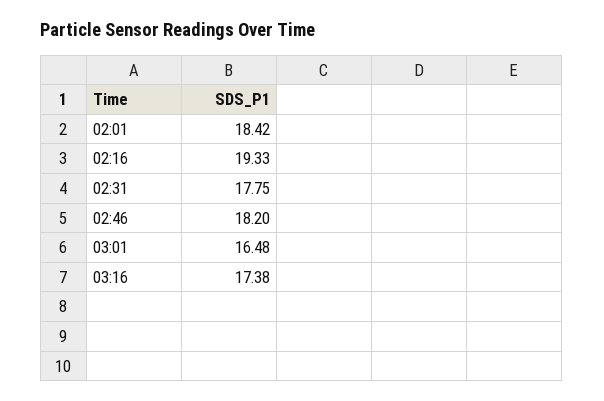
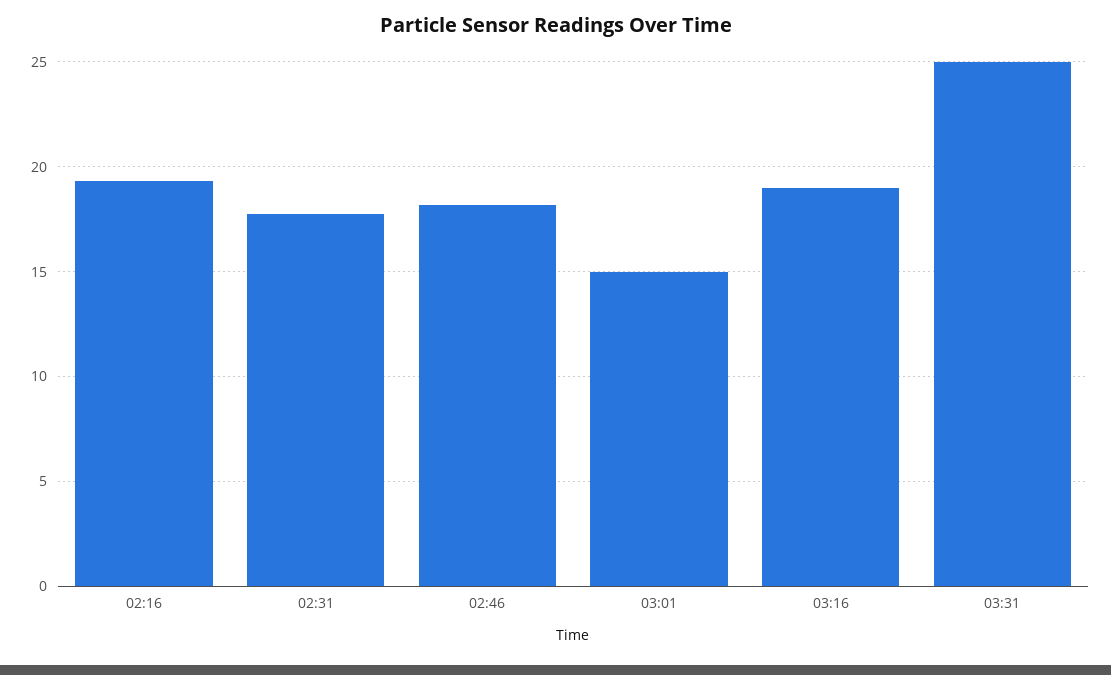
02:01: 18.42 -> none
03:01: 16.48 -> 15
03:16: 17.38 -> 19
03:31: none -> 25

